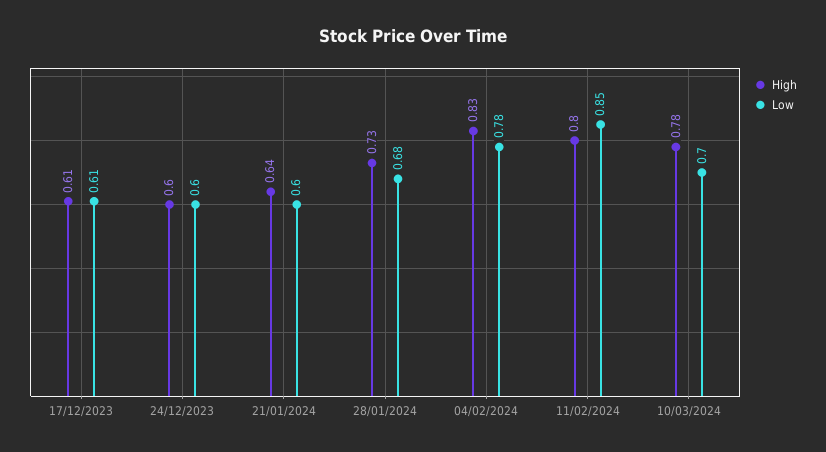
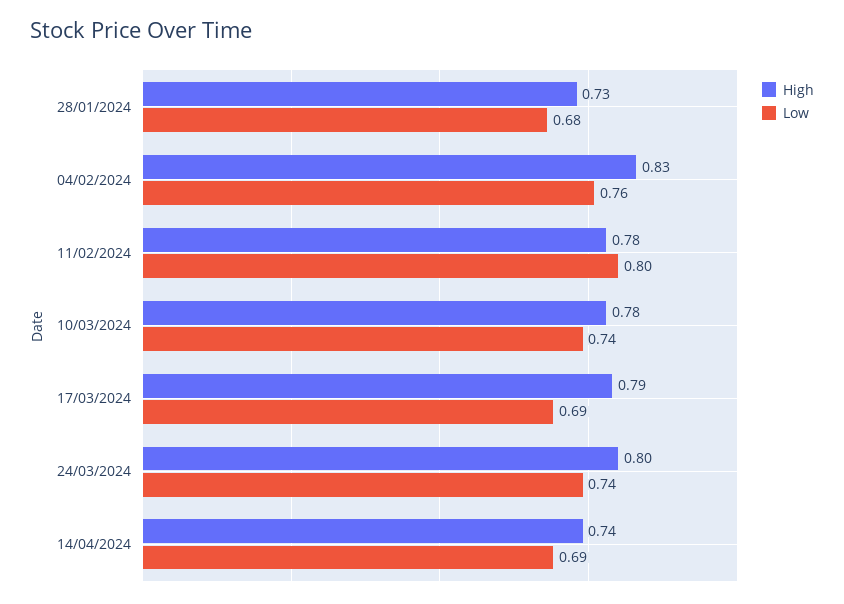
High, 17/12/2023: 0.61 -> none
Low, 17/12/2023: 0.61 -> none
High, 24/12/2023: 0.6 -> none
Low, 24/12/2023: 0.6 -> none
High, 21/01/2024: 0.64 -> none
Low, 21/01/2024: 0.6 -> none
Low, 04/02/2024: 0.78 -> 0.76
High, 11/02/2024: 0.8 -> 0.78
Low, 11/02/2024: 0.85 -> 0.8
Low, 10/03/2024: 0.7 -> 0.74
High, 17/03/2024: none -> 0.79
Low, 17/03/2024: none -> 0.69
High, 24/03/2024: none -> 0.8
Low, 24/03/2024: none -> 0.74
High, 14/04/2024: none -> 0.74
Low, 14/04/2024: none -> 0.69

